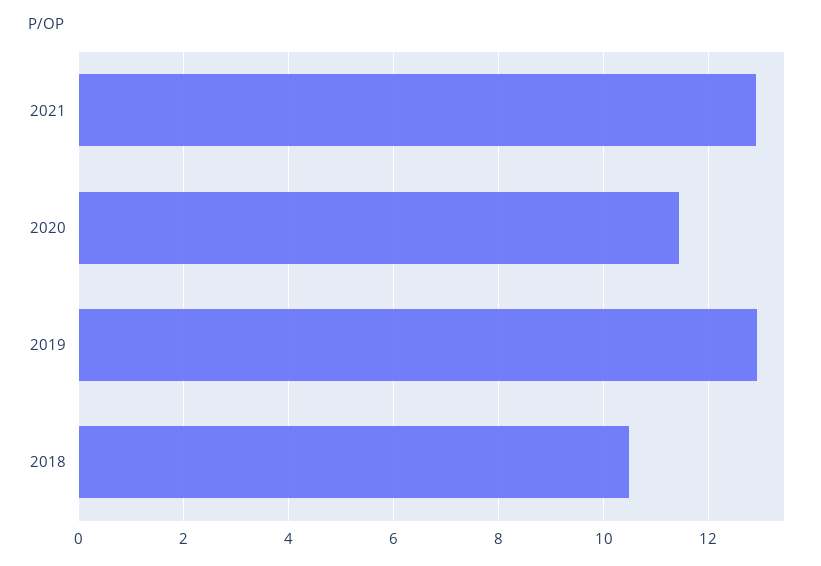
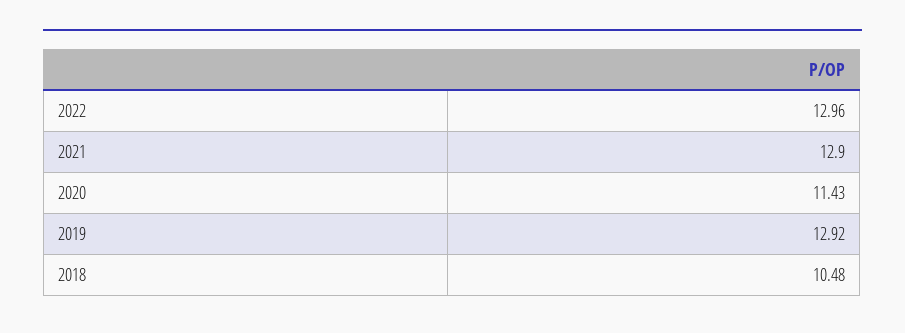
2022: none -> 12.96

